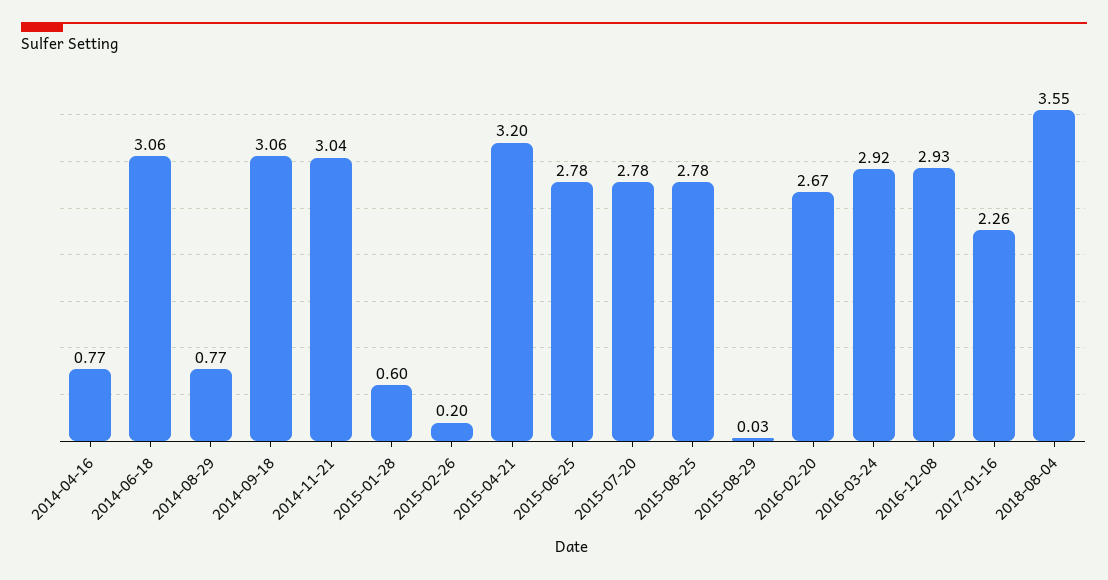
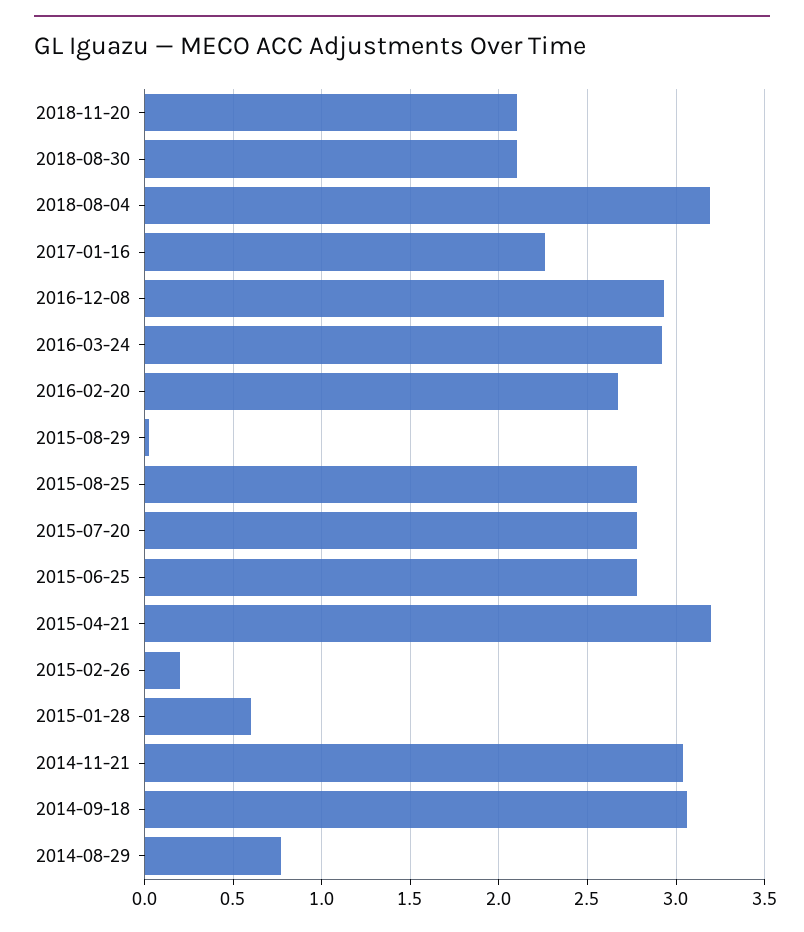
2014-04-16: 0.77 -> none
2014-06-18: 3.06 -> none
2018-08-04: 3.55 -> 3.2
2018-11-20: none -> 2.1
2018-08-30: none -> 2.1

